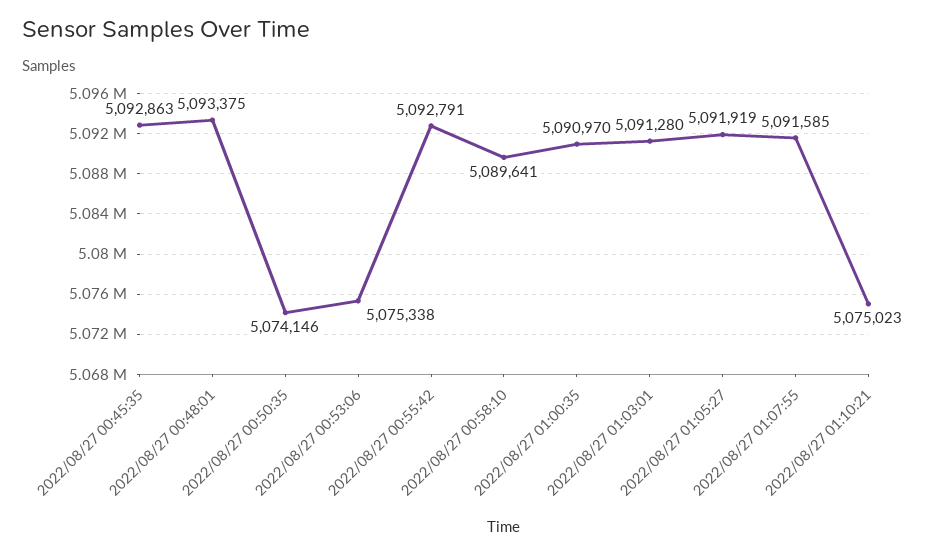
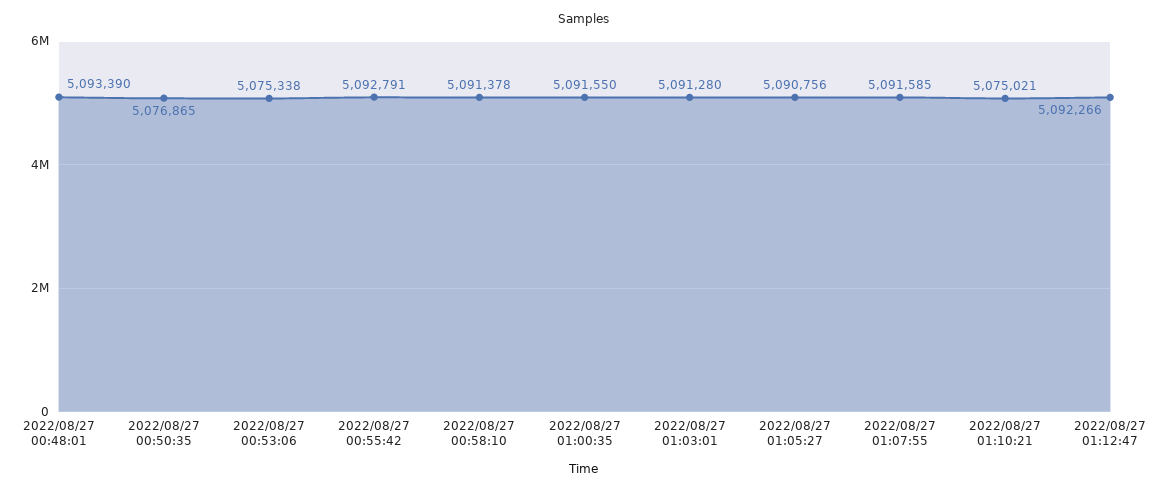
2022/08/27 00:45:35: 5092863 -> none
2022/08/27 00:48:01: 5093375 -> 5093390
2022/08/27 00:50:35: 5074146 -> 5076865
2022/08/27 00:58:10: 5089641 -> 5091378
2022/08/27 01:00:35: 5090970 -> 5091550
2022/08/27 01:05:27: 5091919 -> 5090756
2022/08/27 01:10:21: 5075023 -> 5075021
2022/08/27 01:12:47: none -> 5092266

